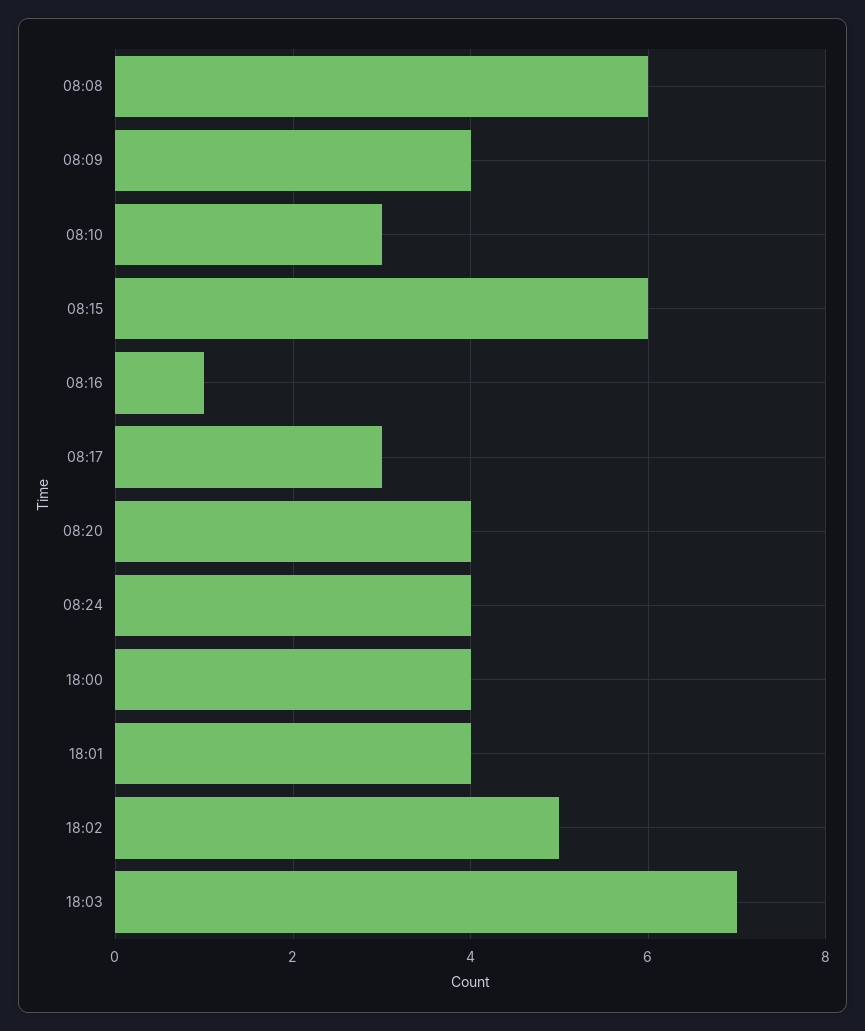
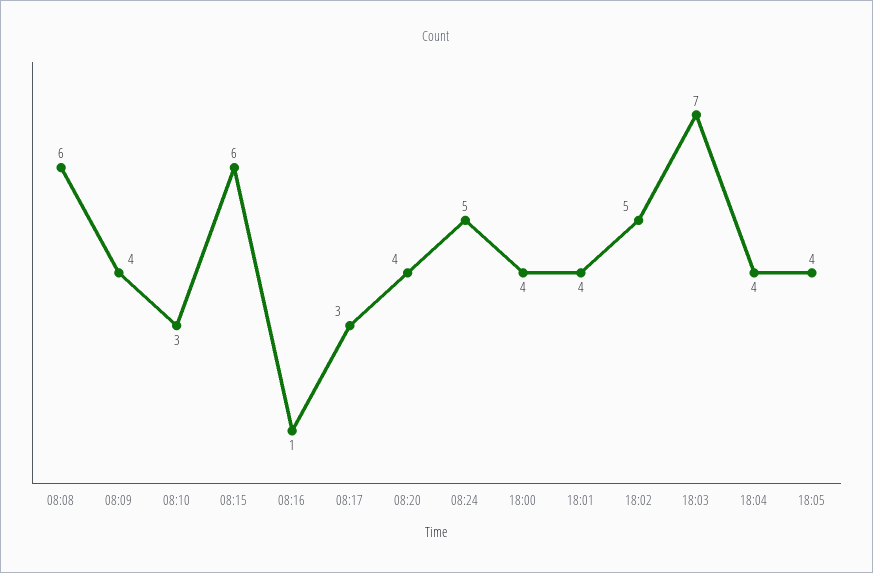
08:24: 4 -> 5
18:04: none -> 4
18:05: none -> 4

